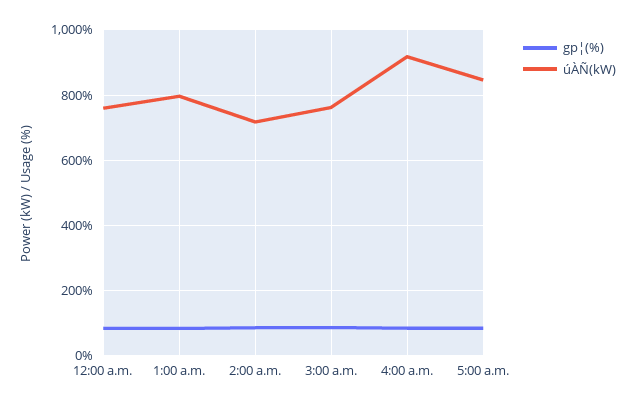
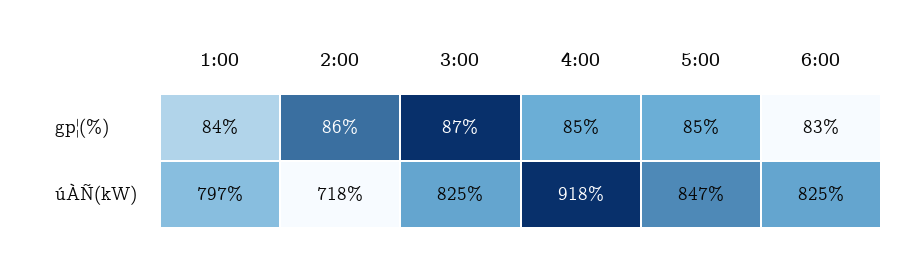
gp¦(%), 12:00 a.m.: 80 -> none
úÀÑ(kW), 12:00 a.m.: 760 -> none
úÀÑ(kW), 3:00 a.m.: 760 -> 825
gp¦(%), 6:00: none -> 83
úÀÑ(kW), 6:00: none -> 825

